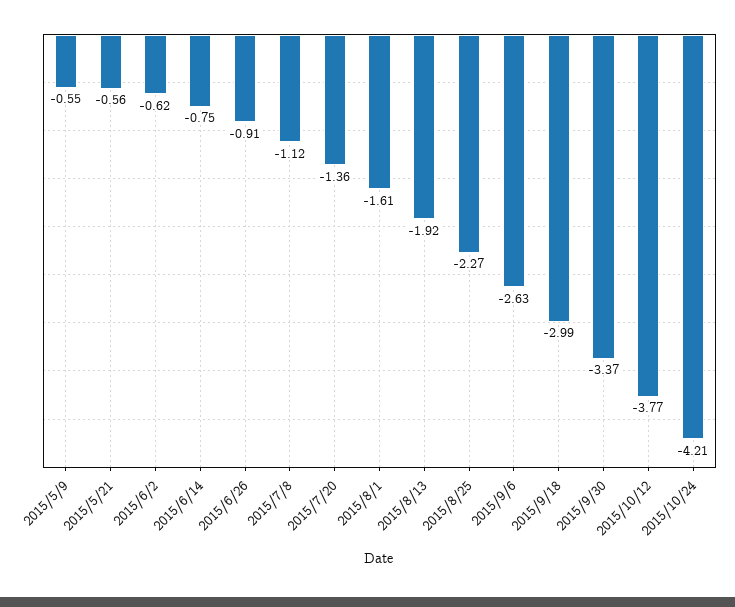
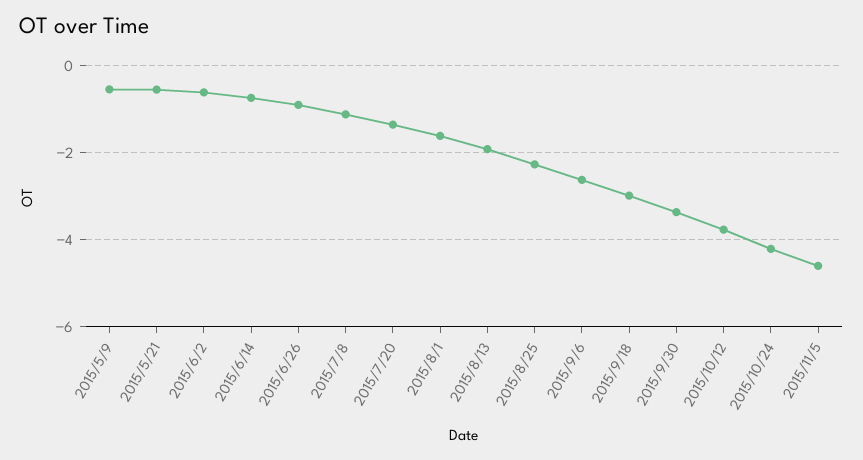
2015/11/5: none -> -4.6

